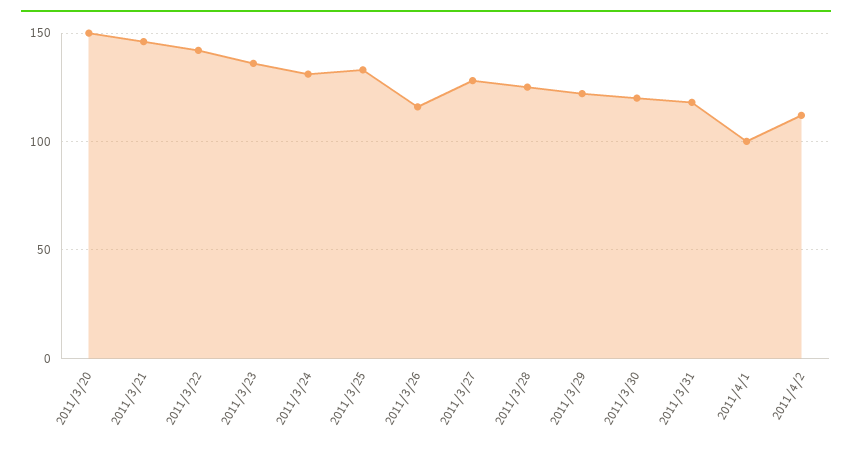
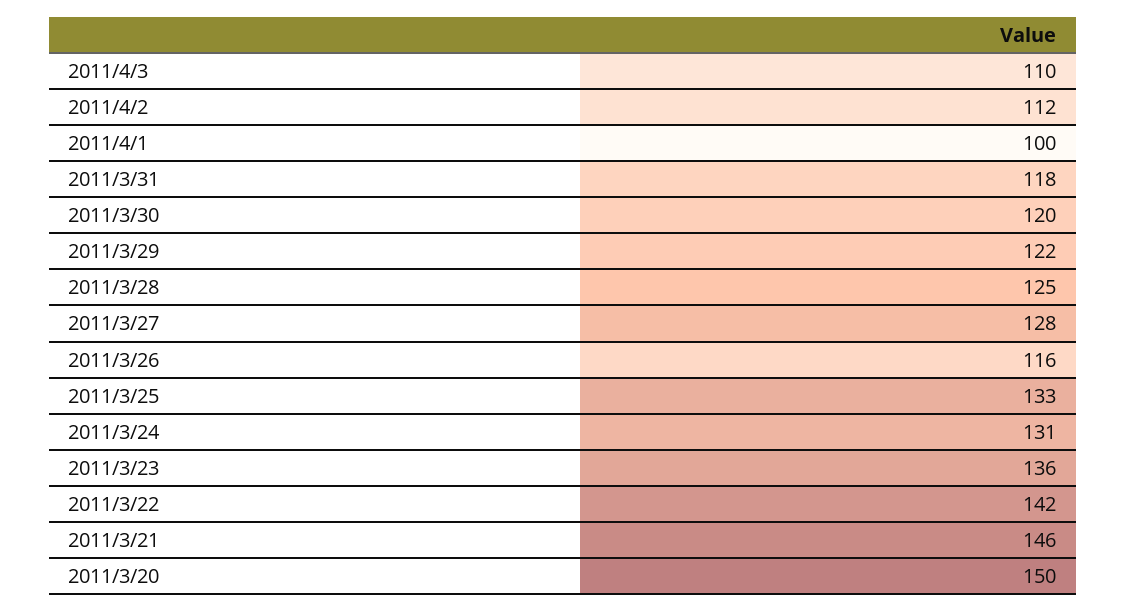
2011/4/3: none -> 110

